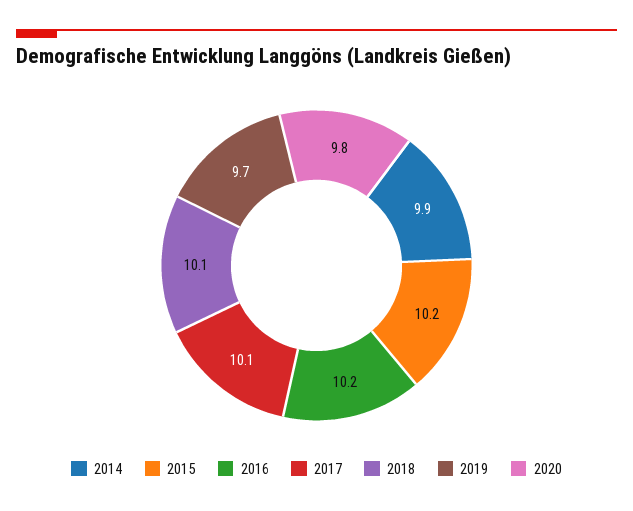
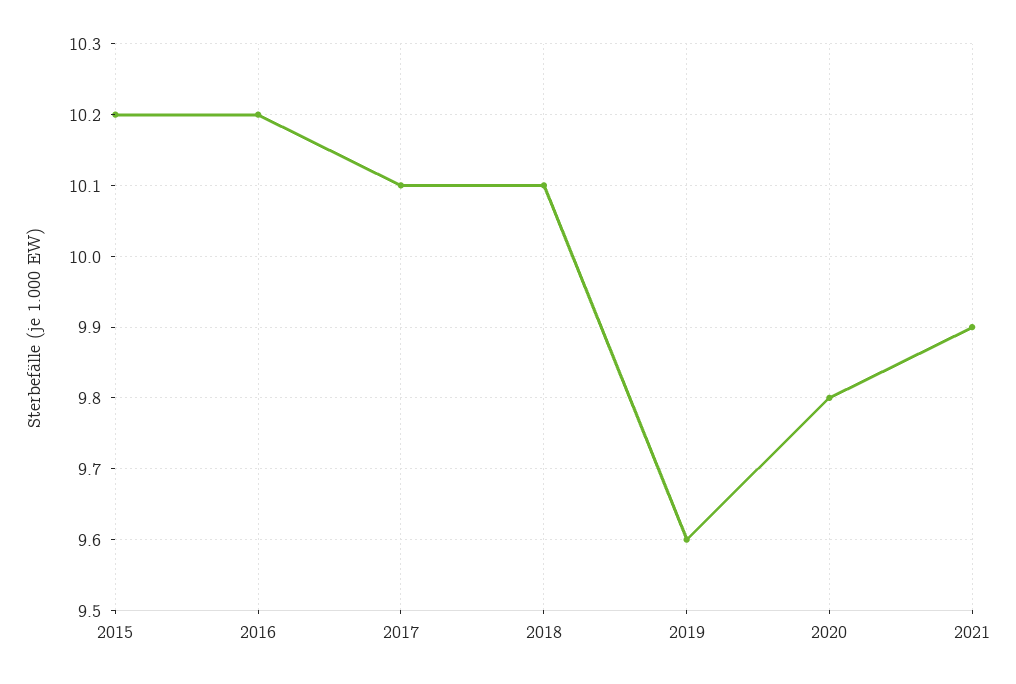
2014: 9.9 -> none
2019: 9.7 -> 9.6
2021: none -> 9.9

